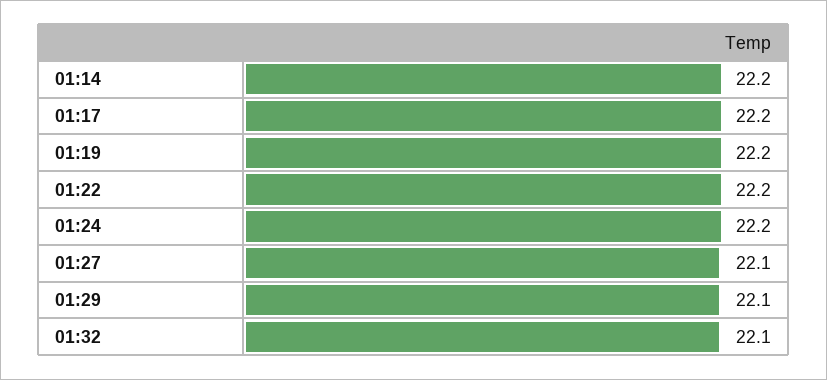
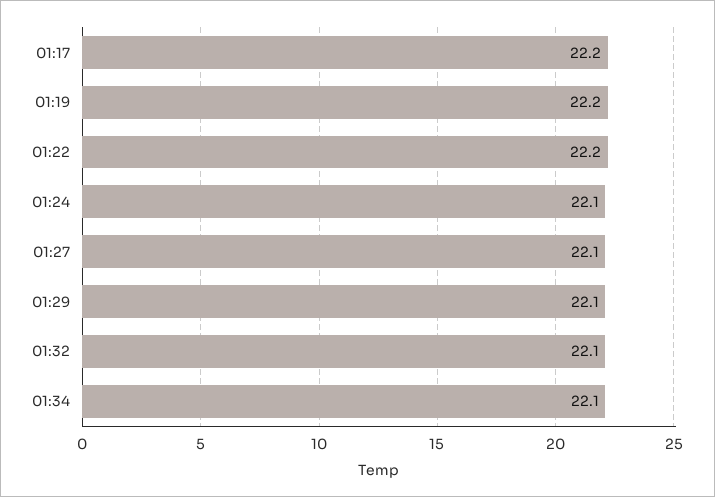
01:14: 22.2 -> none
01:24: 22.2 -> 22.1
01:34: none -> 22.1

